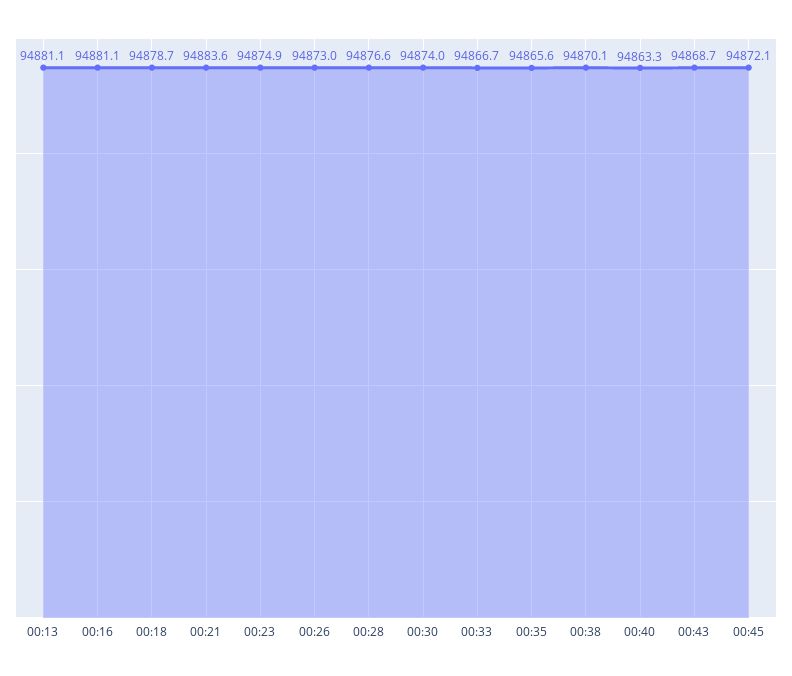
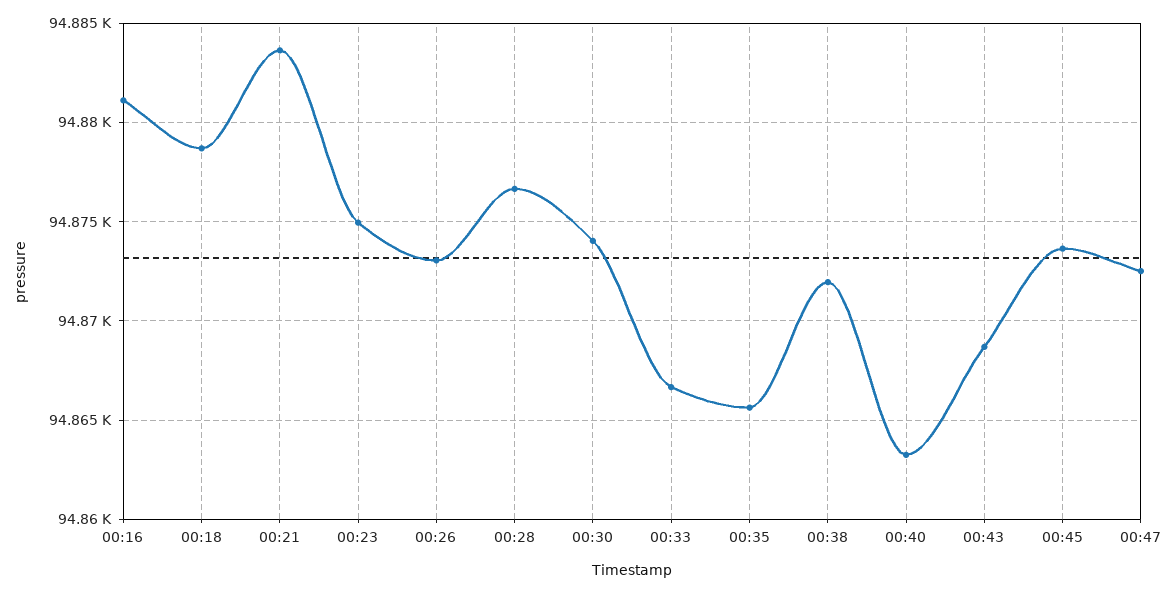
00:13: 94881.1 -> none
00:38: 94870.1 -> 94872
00:45: 94872.1 -> 94873.5
00:47: none -> 94872.5

